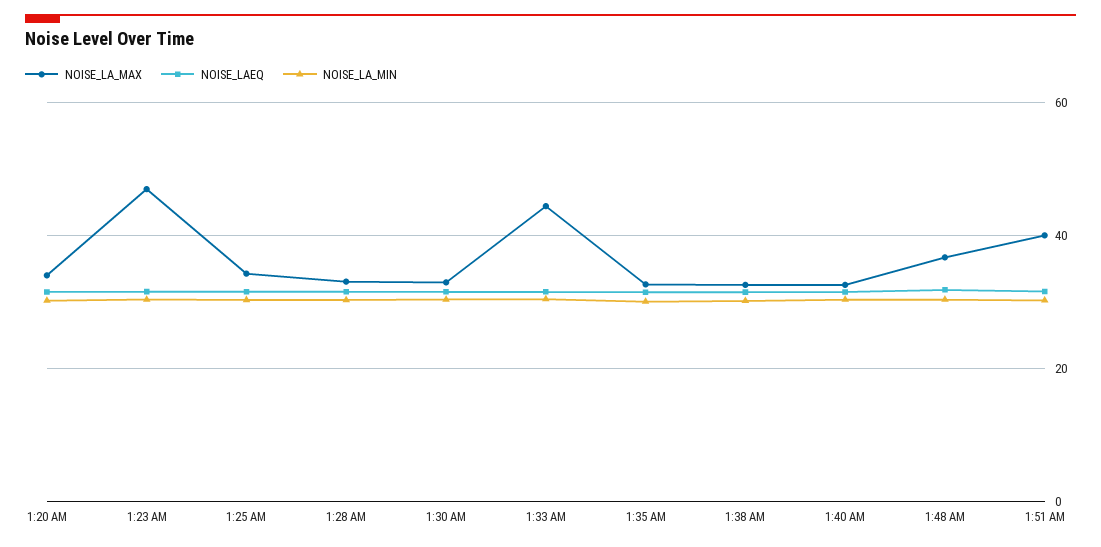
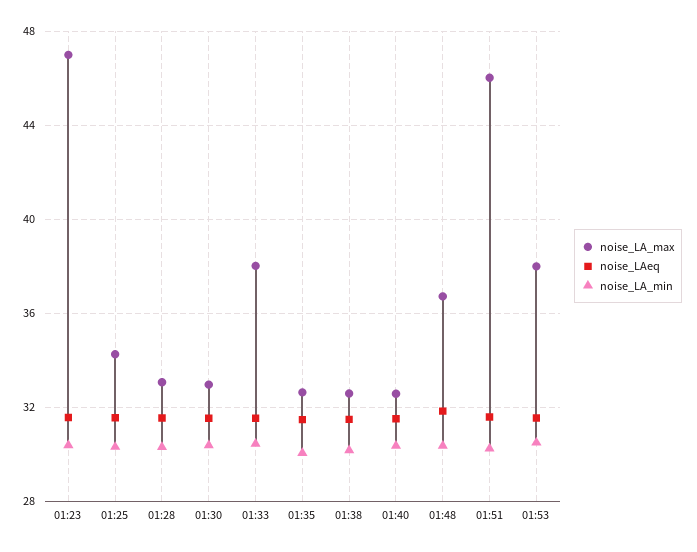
NOISE_LA_MAX, 1:20 AM: 34 -> none
NOISE_LAEQ, 1:20 AM: 32 -> none
NOISE_LA_MIN, 1:20 AM: 30 -> none
NOISE_LA_MAX, 1:33 AM: 44 -> 38
NOISE_LA_MAX, 1:51 AM: 40 -> 46
NOISE_LA_MAX, 01:53: none -> 38
NOISE_LAEQ, 01:53: none -> 31.5
NOISE_LA_MIN, 01:53: none -> 30.5

